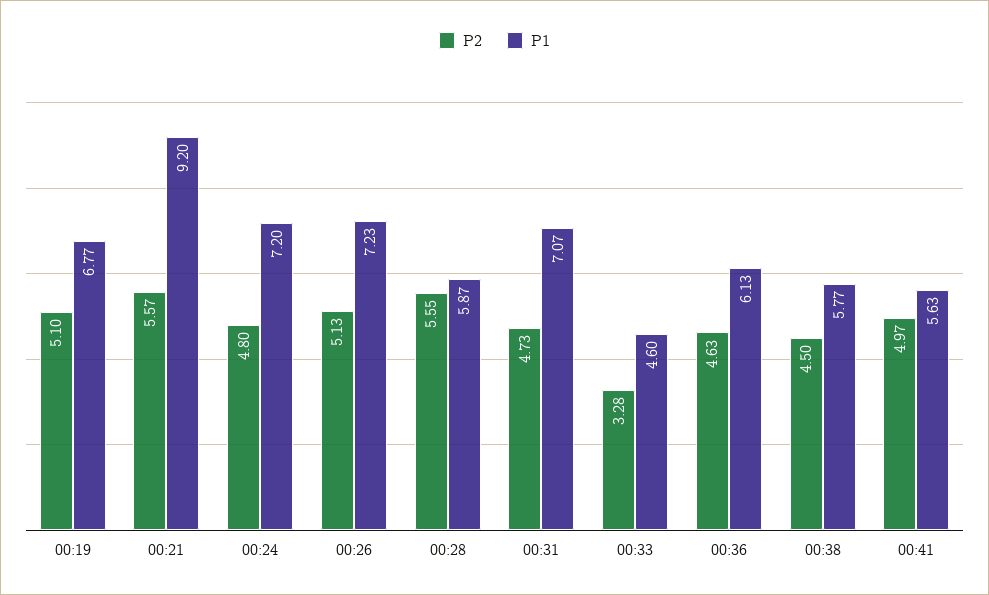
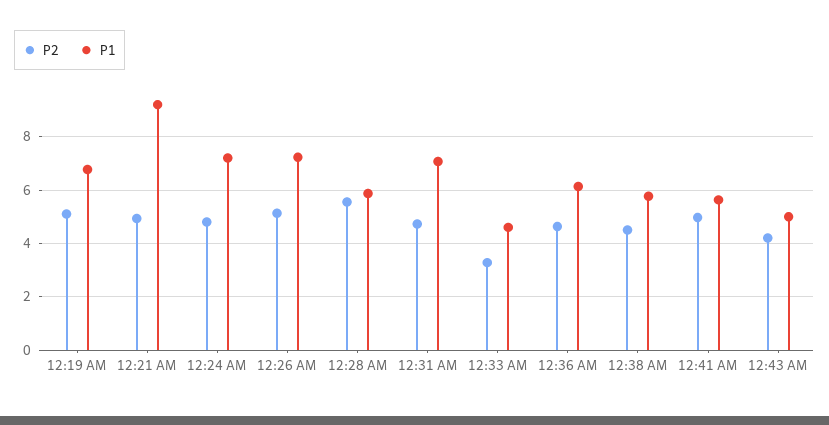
P2, 00:21: 5.57 -> 5
P2, 12:43 AM: none -> 4.25
P1, 12:43 AM: none -> 5

